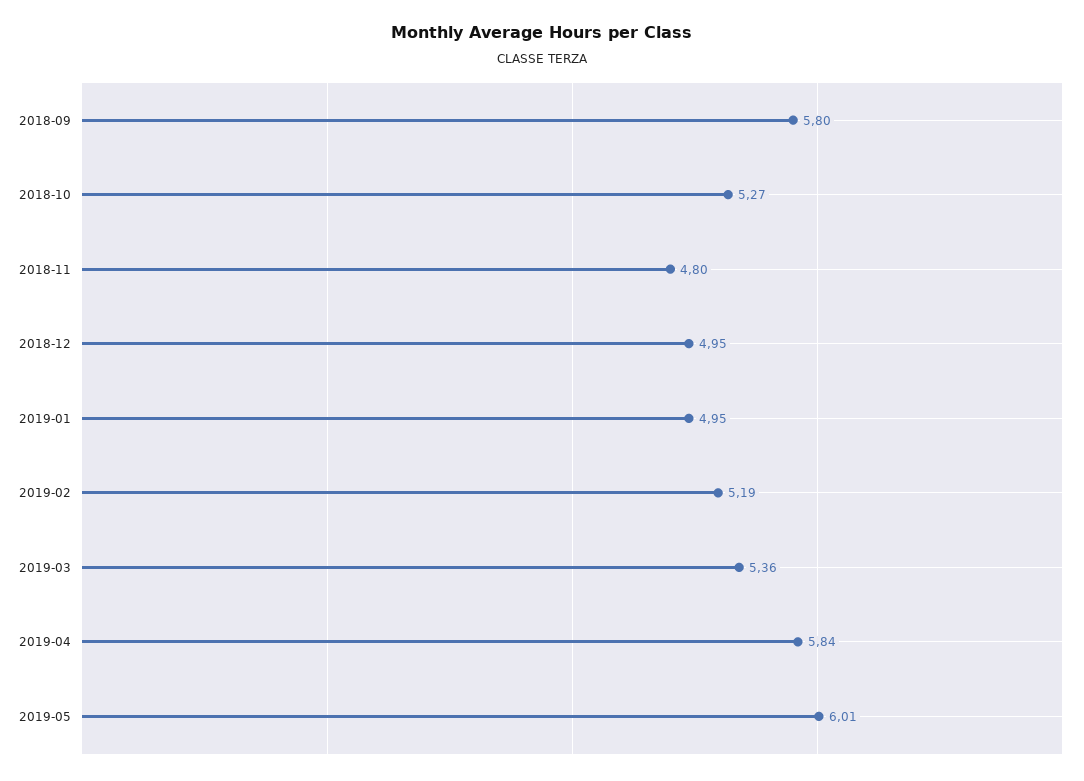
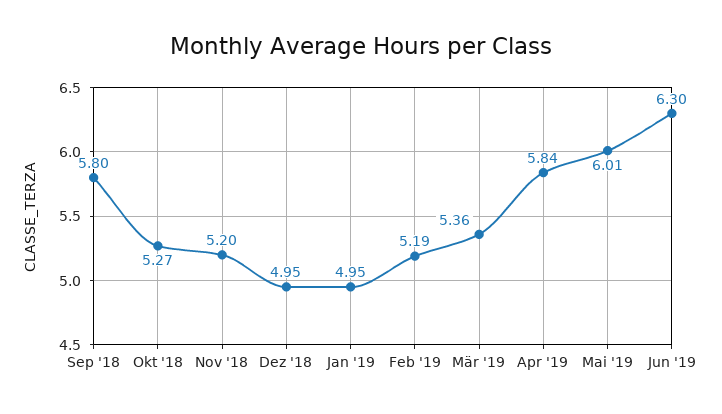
2018-11: 4.8 -> 5.2
Jun '19: none -> 6.3

